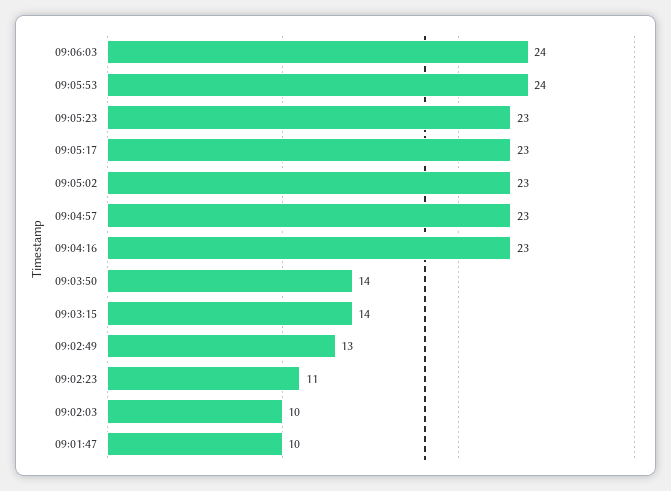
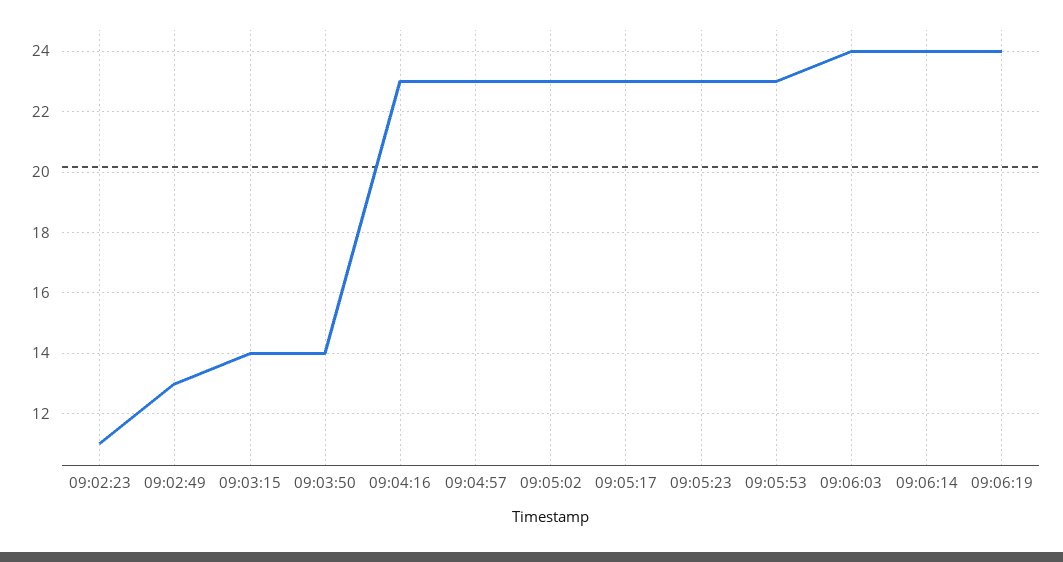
09:05:53: 24 -> 23
09:02:03: 10 -> none
09:01:47: 10 -> none
09:06:14: none -> 24
09:06:19: none -> 24

